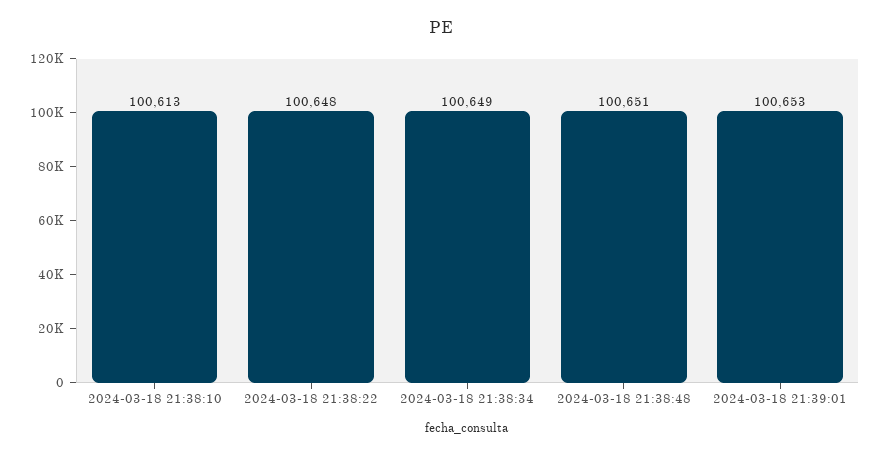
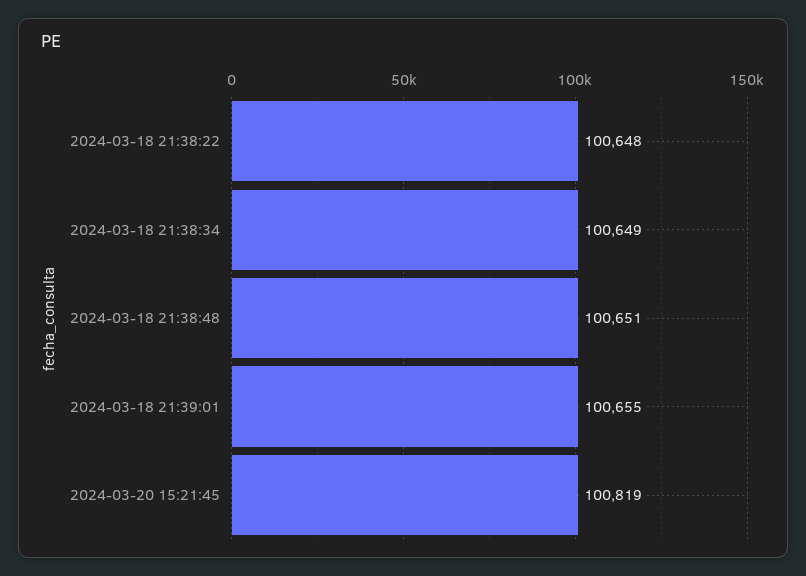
2024-03-18 21:38:10: 100613 -> none
2024-03-18 21:39:01: 100653 -> 100655
2024-03-20 15:21:45: none -> 100819

